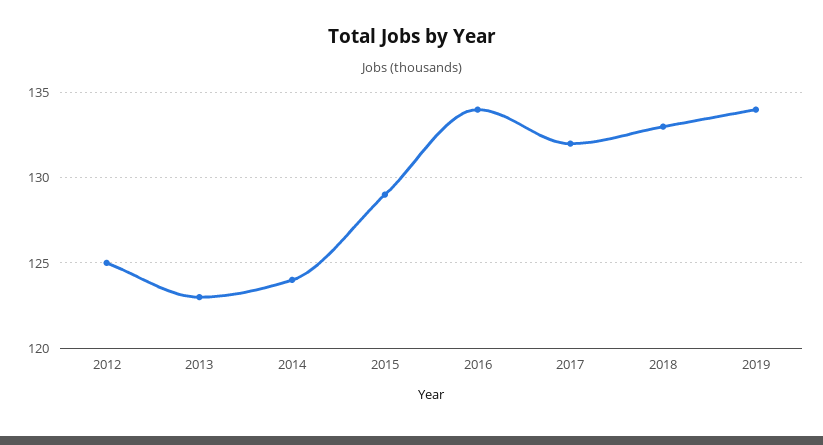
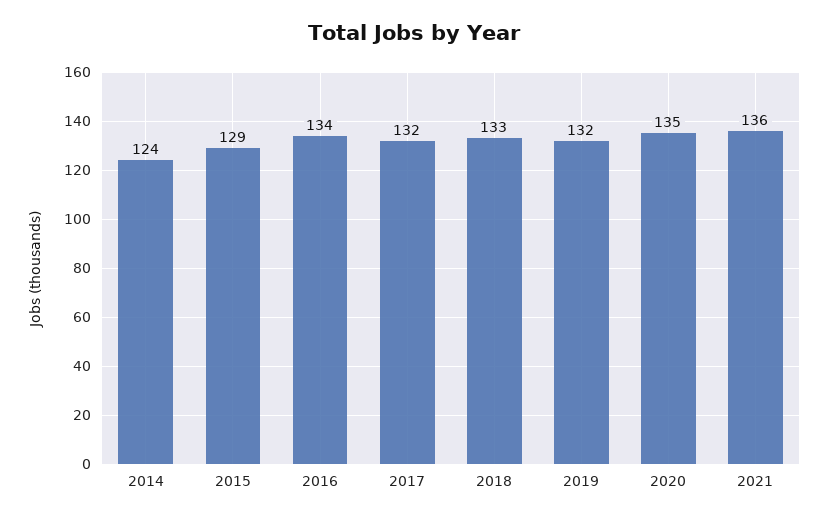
2012: 125 -> none
2013: 123 -> none
2019: 134 -> 132
2020: none -> 135
2021: none -> 136

